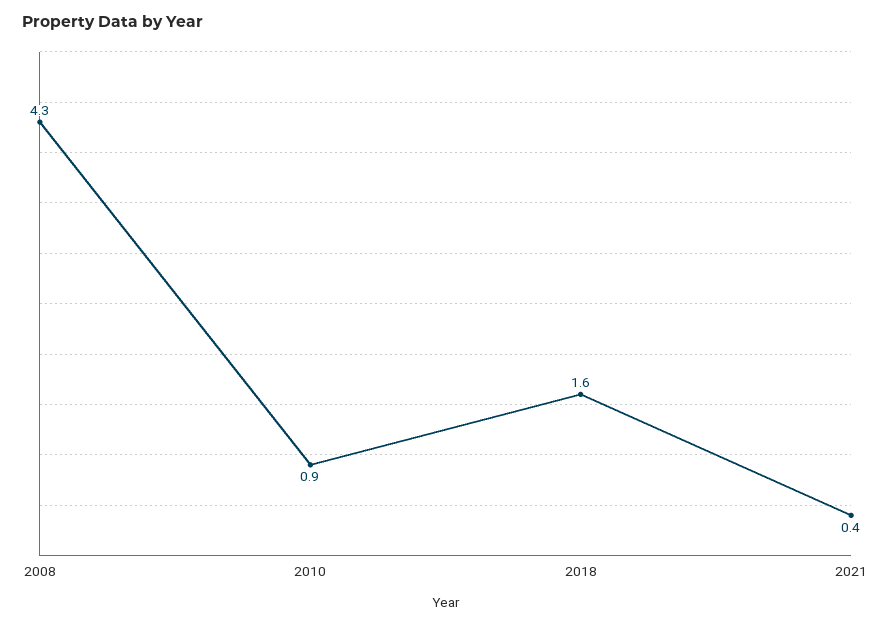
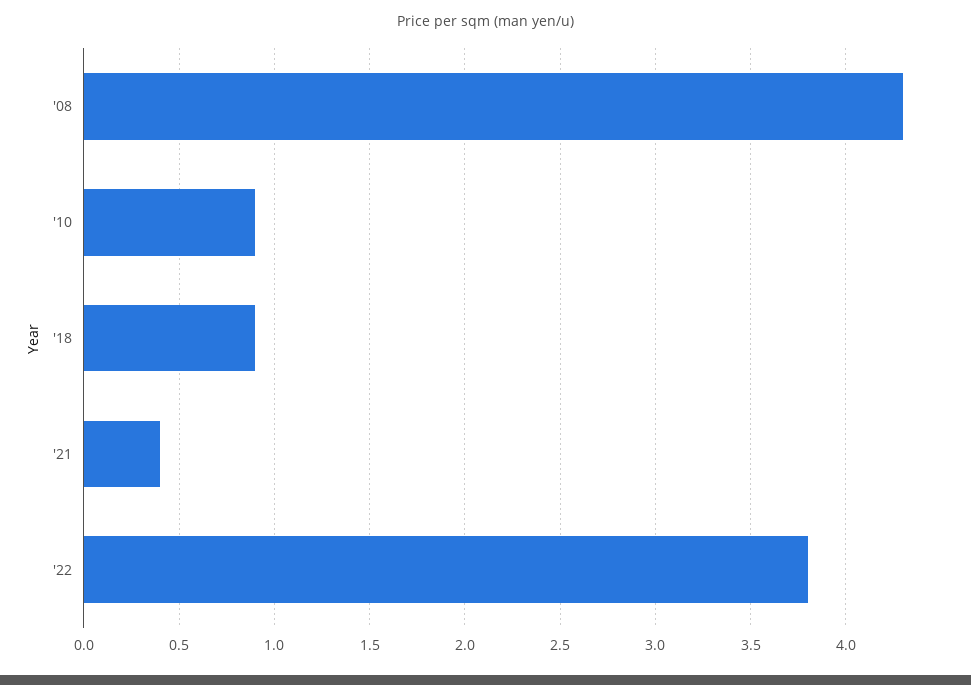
2018: 1.6 -> 0.9
'22: none -> 3.8

